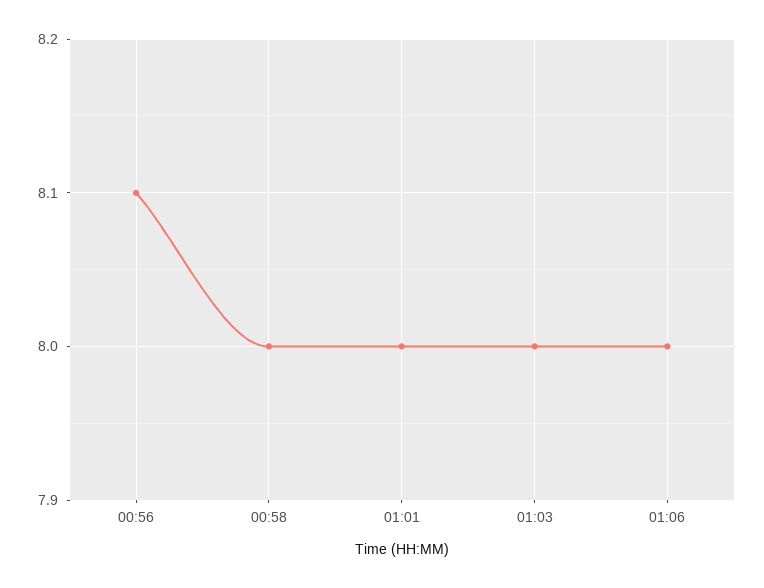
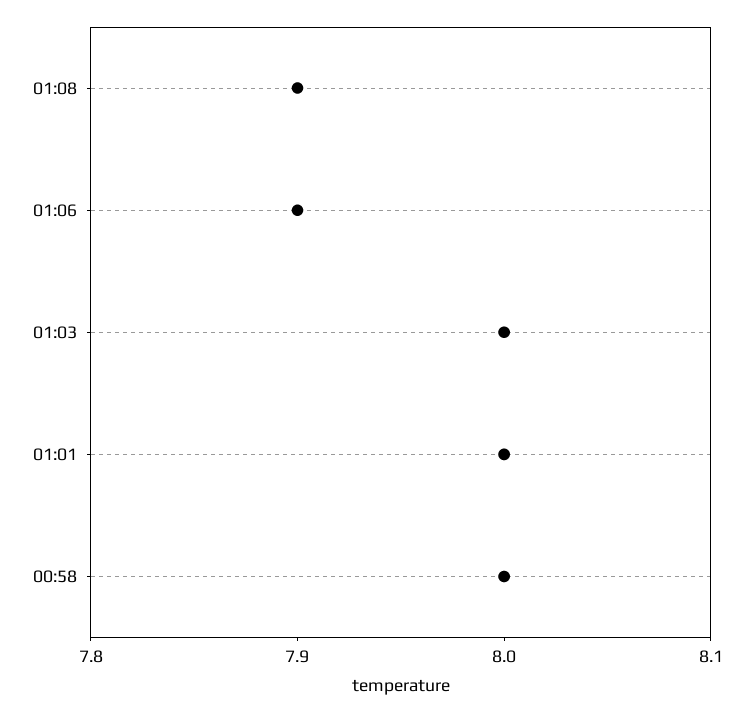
00:56: 8.1 -> none
01:06: 8 -> 7.9
01:08: none -> 7.9

